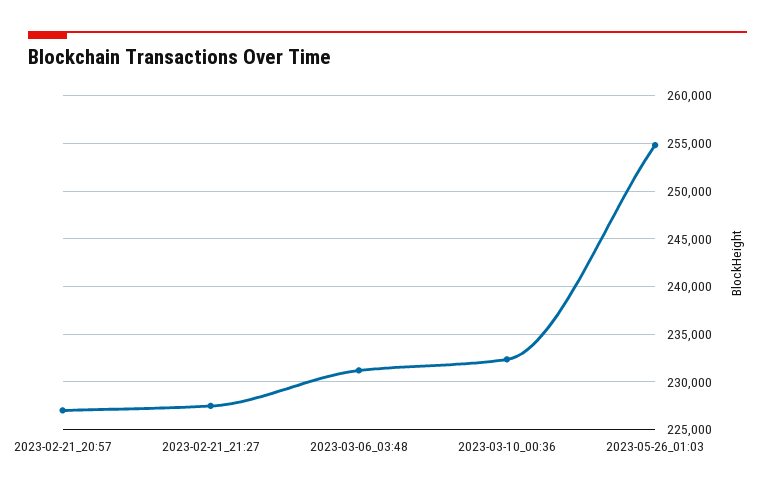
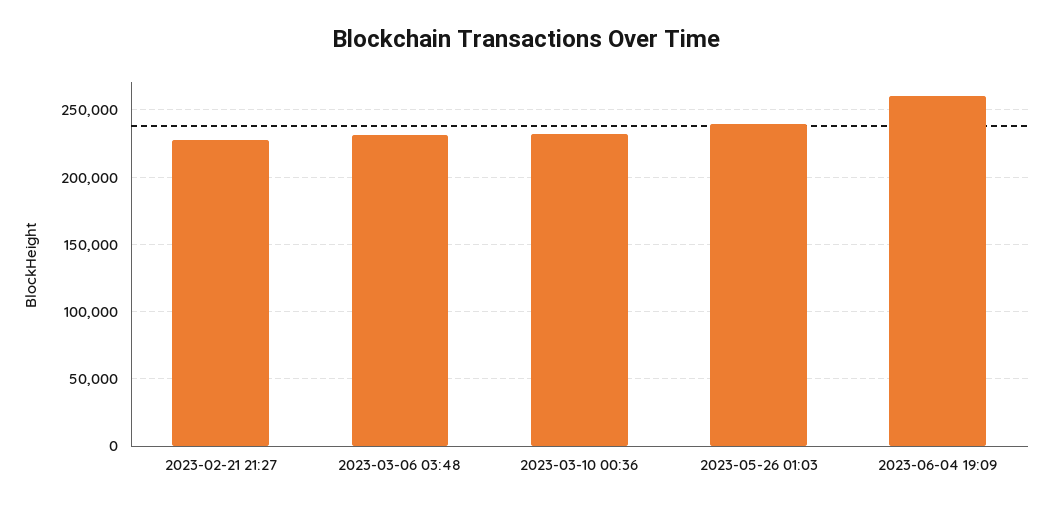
2023-02-21_20:57: 227000 -> none
2023-05-26_01:03: 255000 -> 240000
2023-06-04 19:09: none -> 260000

